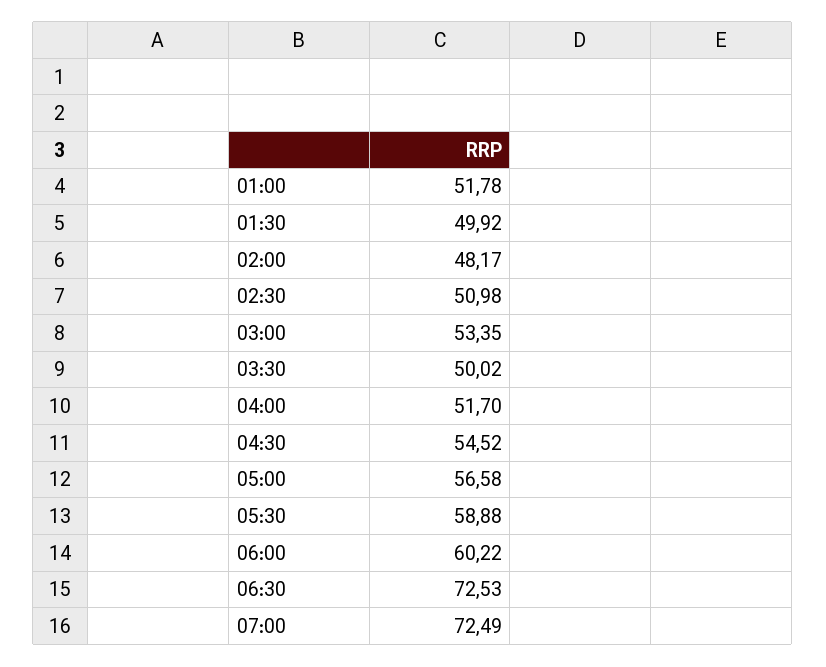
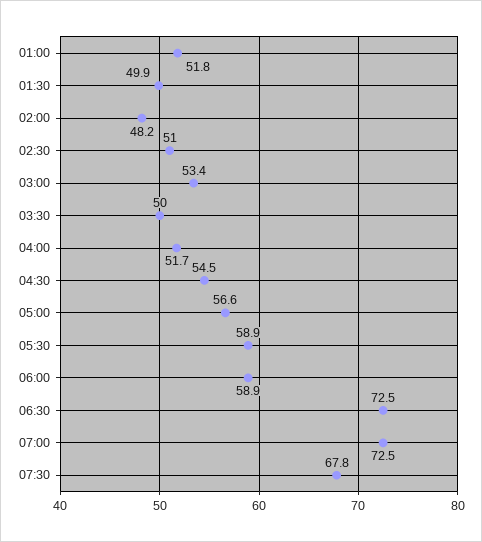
06:00: 60.22 -> 58.9
07:30: none -> 67.8

